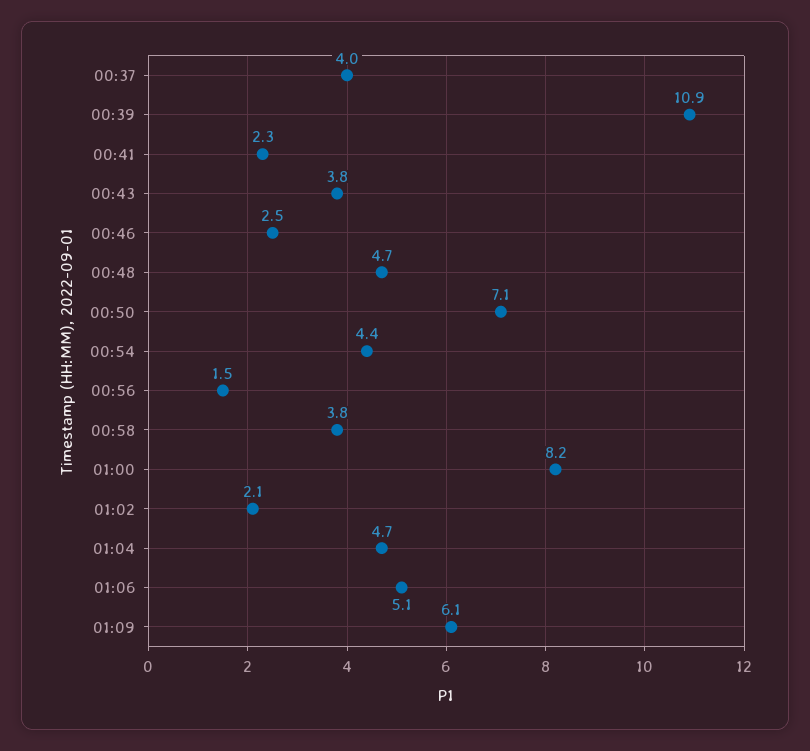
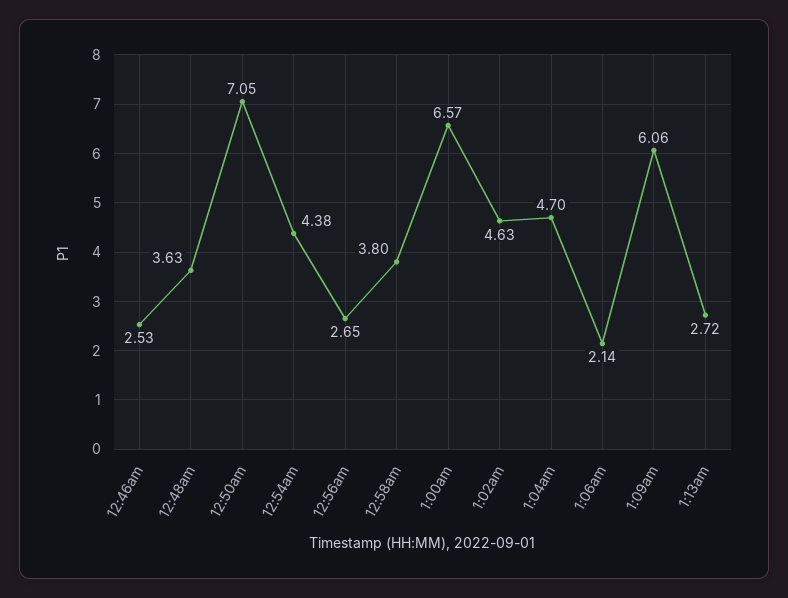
00:37: 4 -> none
00:39: 10.9 -> none
00:41: 2.3 -> none
00:43: 3.8 -> none
00:48: 4.7 -> 3.63
00:56: 1.5 -> 2.65
01:00: 8.2 -> 6.57
01:02: 2.1 -> 4.63
01:06: 5.1 -> 2.14
1:13am: none -> 2.72

